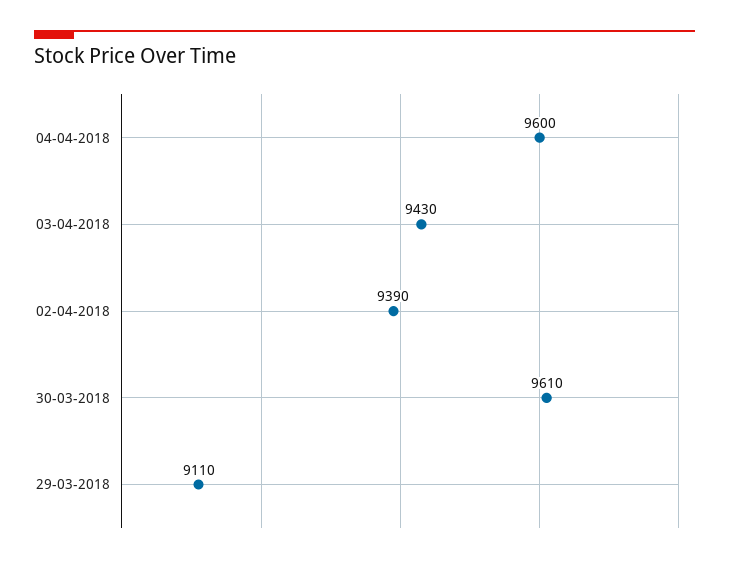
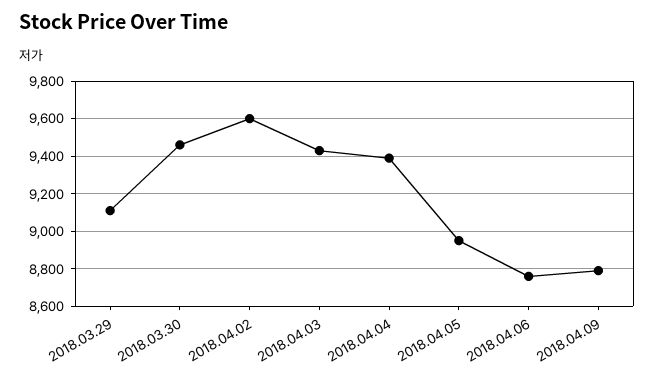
04-04-2018: 9600 -> 9400
02-04-2018: 9390 -> 9600
30-03-2018: 9610 -> 9450
2018.04.05: none -> 8950
2018.04.06: none -> 8750
2018.04.09: none -> 8800

